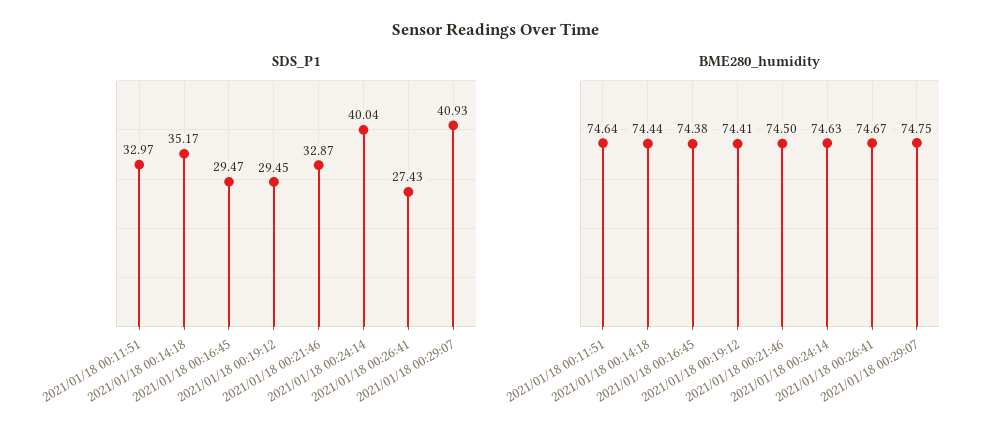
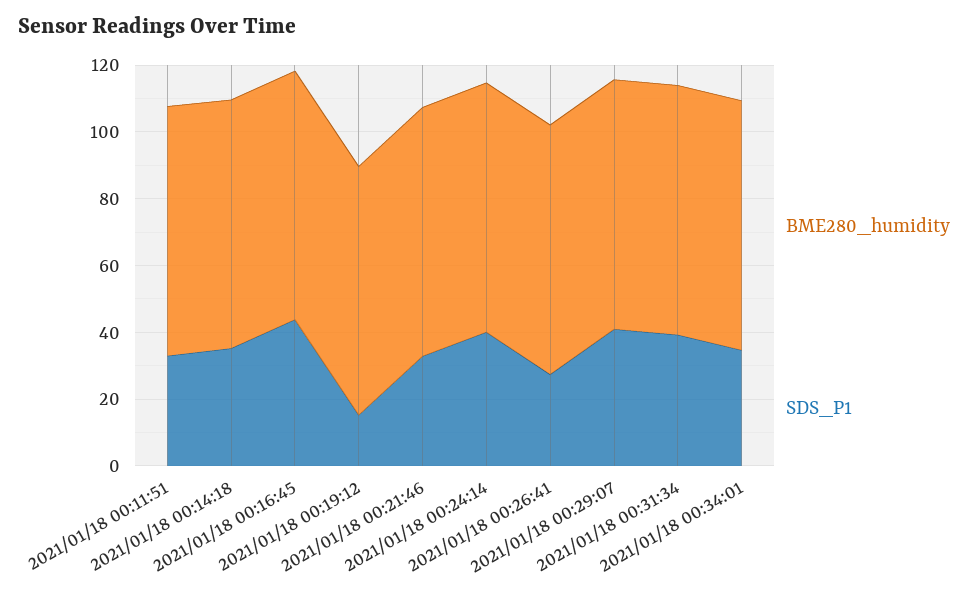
SDS_P1, 2021/01/18 00:16:45: 29.47 -> 45
SDS_P1, 2021/01/18 00:19:12: 29.45 -> 15
BME280_humidity, 2021/01/18 00:31:34: none -> 75
SDS_P1, 2021/01/18 00:31:34: none -> 40
BME280_humidity, 2021/01/18 00:34:01: none -> 75
SDS_P1, 2021/01/18 00:34:01: none -> 35

